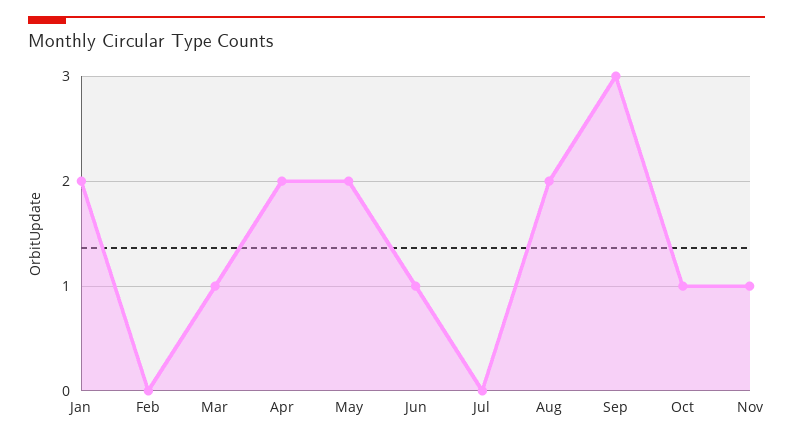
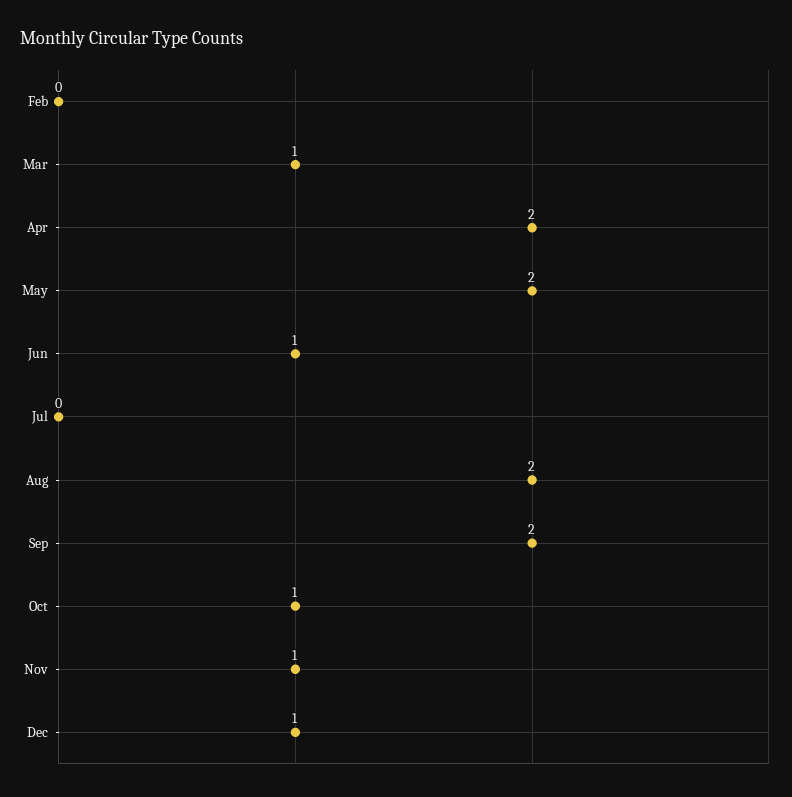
Jan: 2 -> none
Sep: 3 -> 2
Dec: none -> 1

